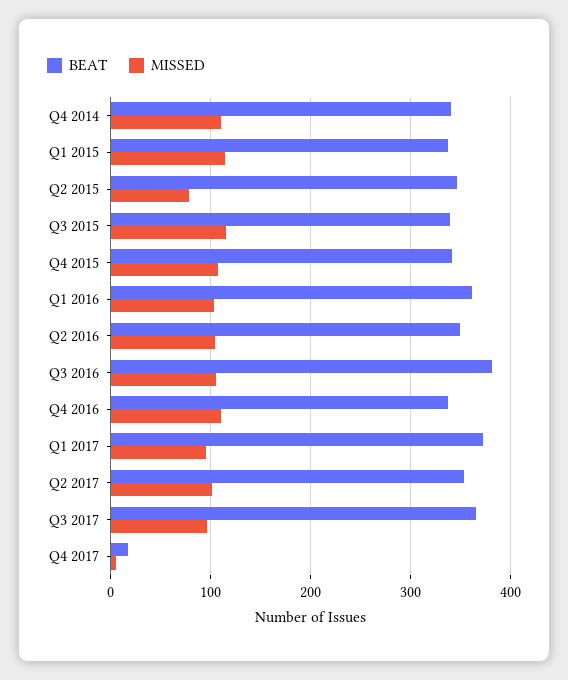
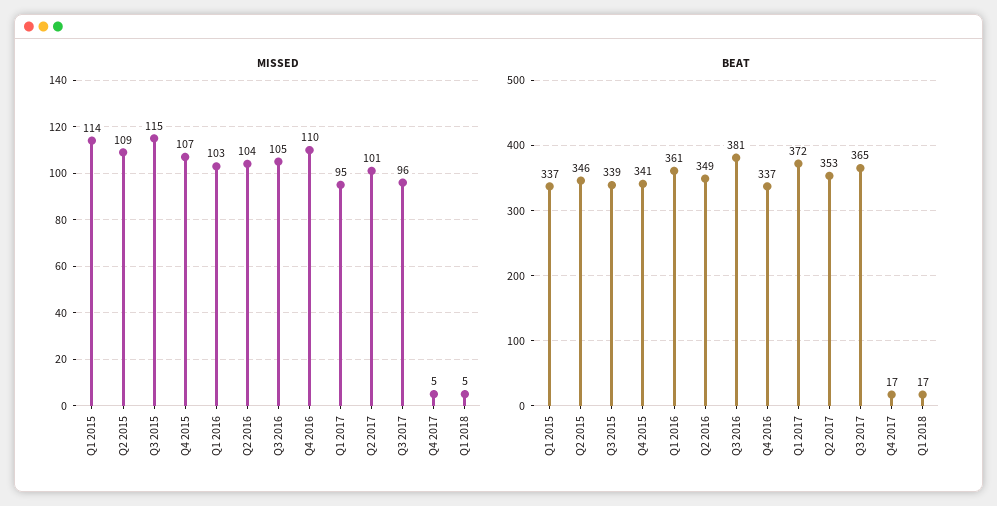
BEAT, Q4 2014: 340 -> none
MISSED, Q4 2014: 110 -> none
MISSED, Q2 2015: 80 -> 109
MISSED, Q1 2018: none -> 5
BEAT, Q1 2018: none -> 17

